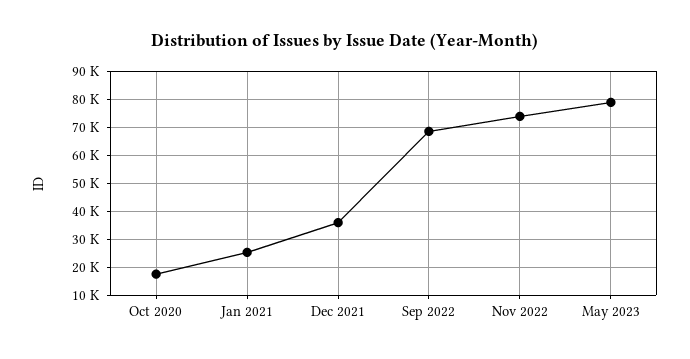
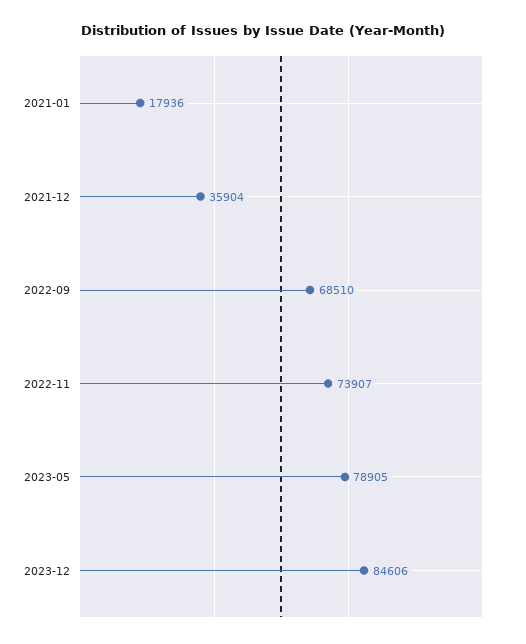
Oct 2020: 17500 -> none
Jan 2021: 25000 -> 17936
2023-12: none -> 84606

